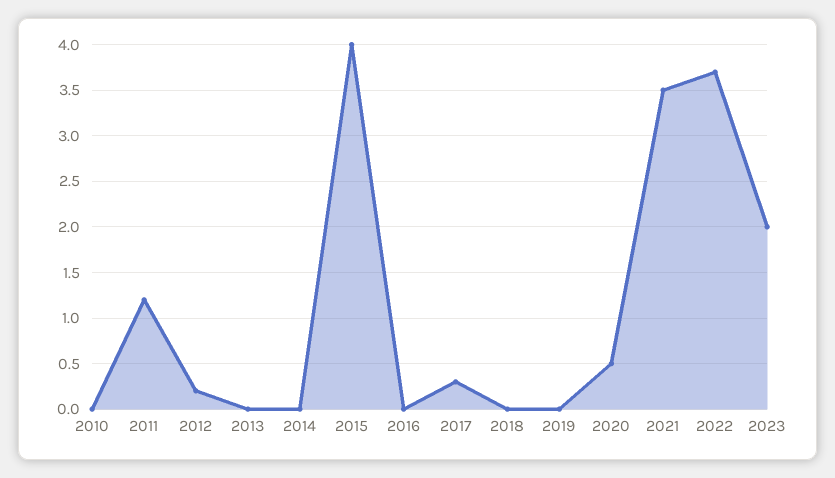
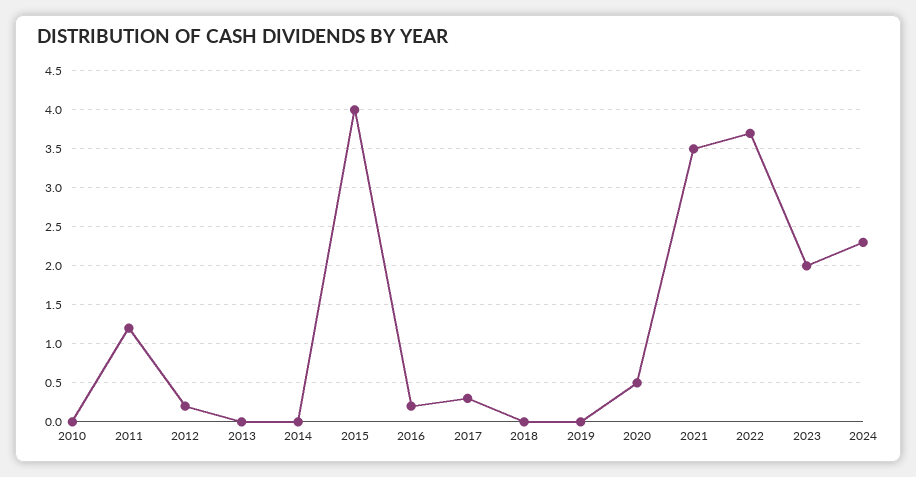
2016: 0 -> 0.2
2024: none -> 2.3

